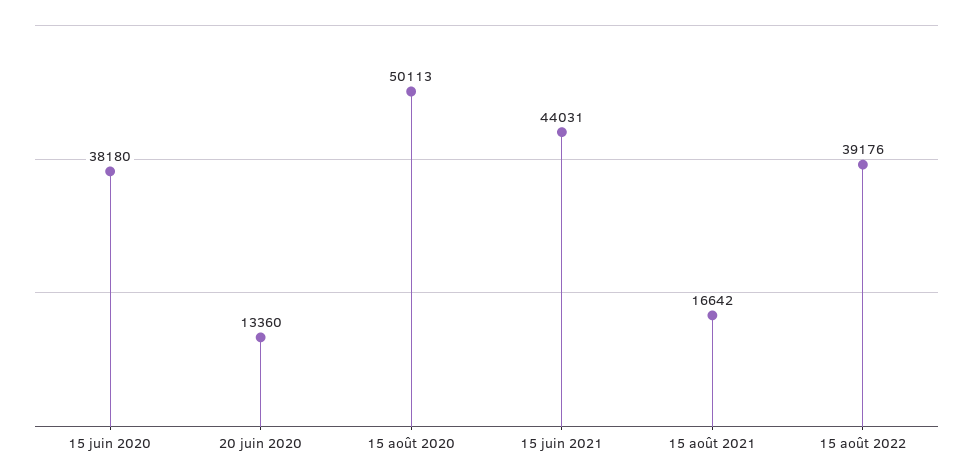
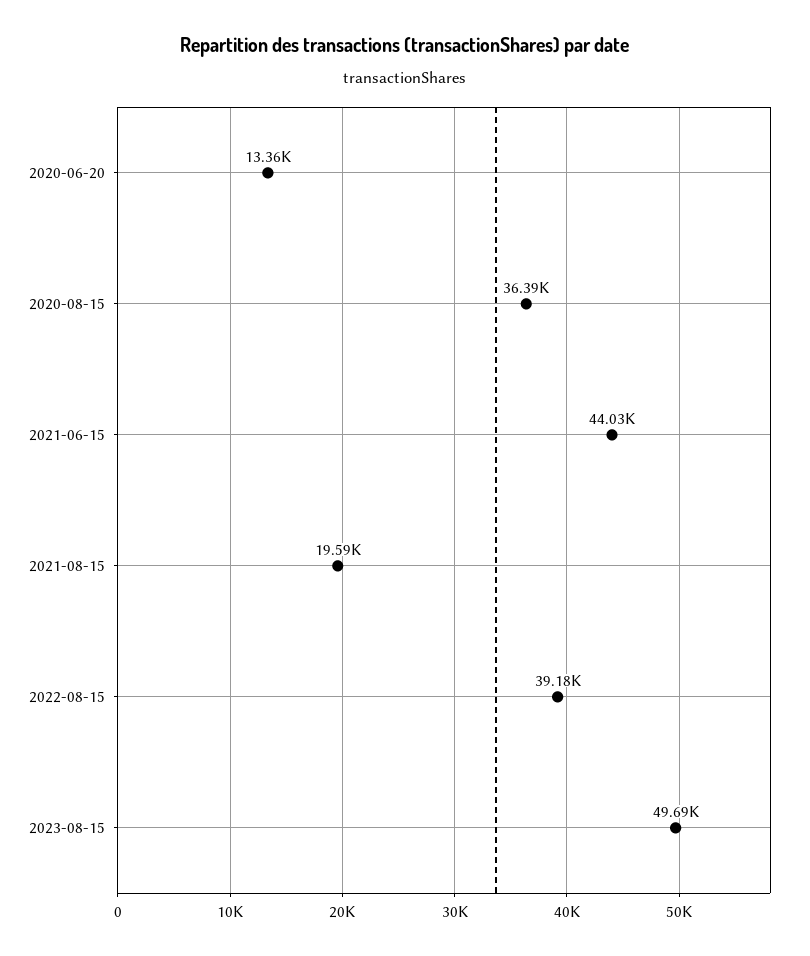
15 juin 2020: 38180 -> none
15 août 2020: 50113 -> 36390
15 août 2021: 16642 -> 19590
2023-08-15: none -> 49690

